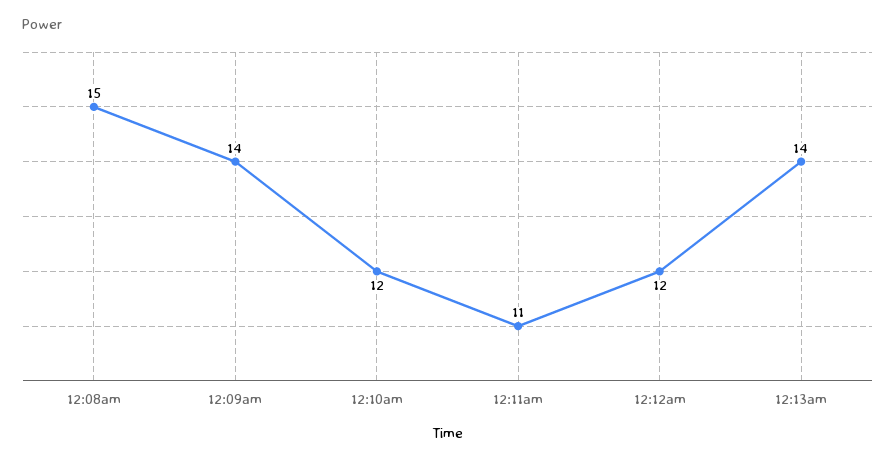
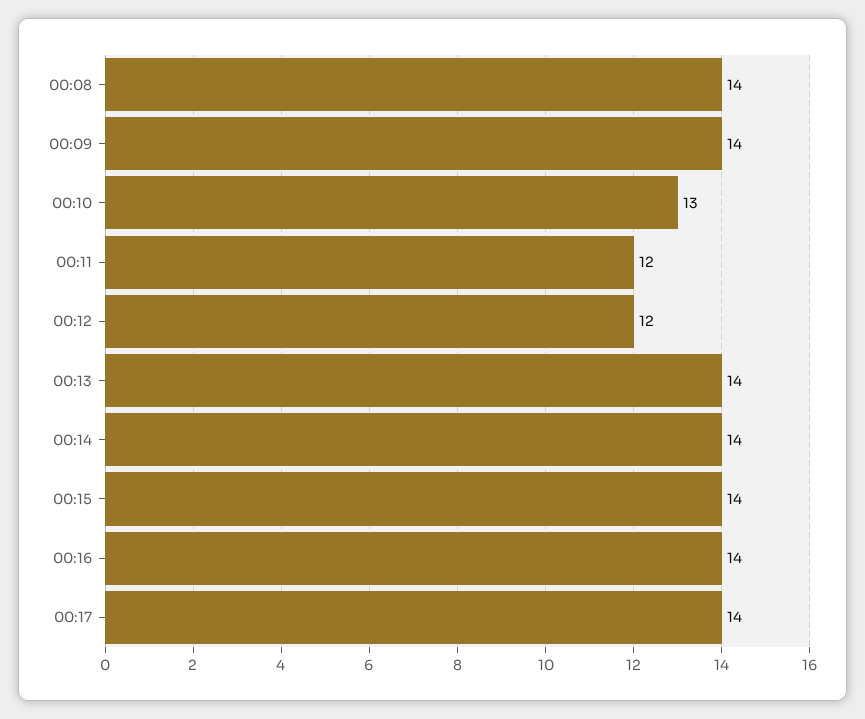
12:08am: 15 -> 14
12:10am: 12 -> 13
12:11am: 11 -> 12
00:14: none -> 14
00:15: none -> 14
00:16: none -> 14
00:17: none -> 14

